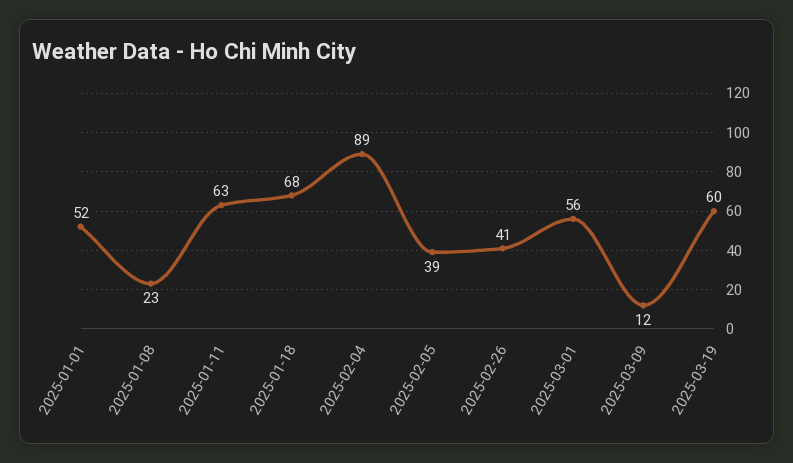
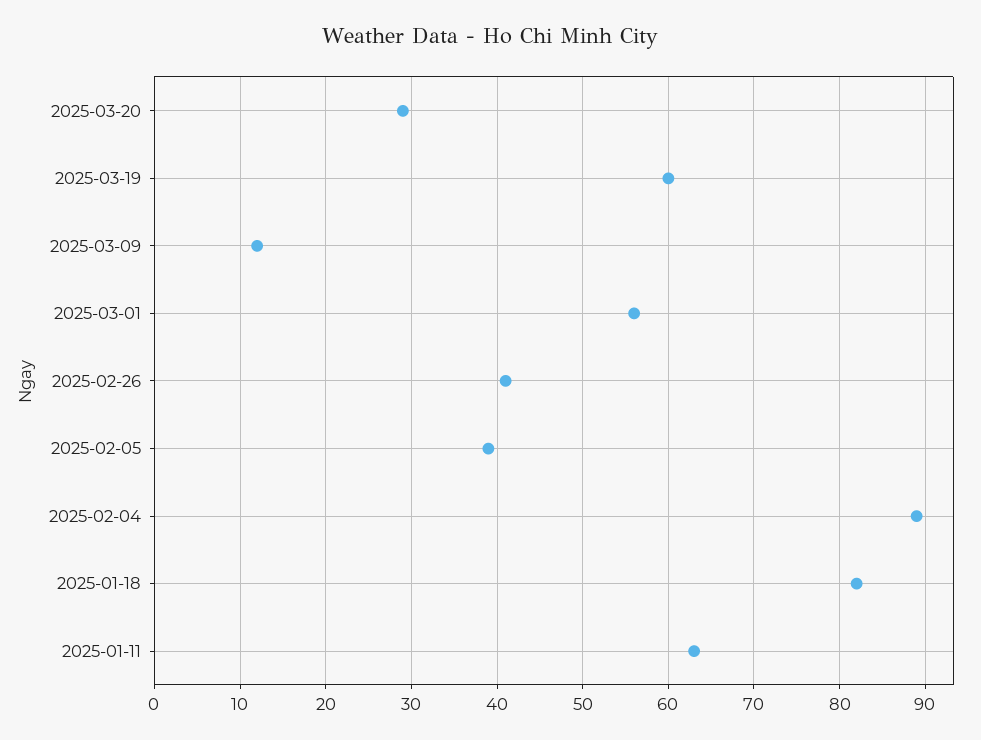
2025-01-01: 52 -> none
2025-01-08: 23 -> none
2025-01-18: 68 -> 82
2025-03-20: none -> 29

